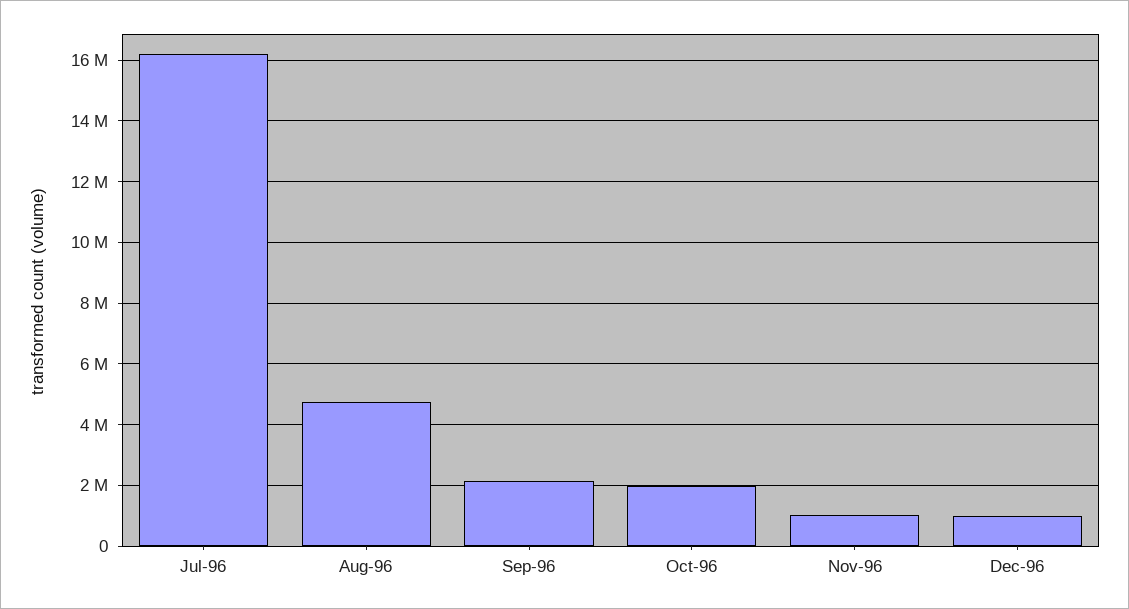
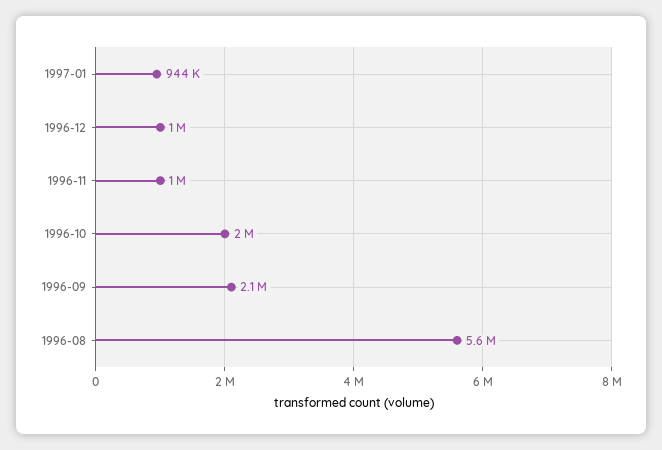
Jul-96: 16200000 -> none
Aug-96: 4800000 -> 5600000
1997-01: none -> 944000

